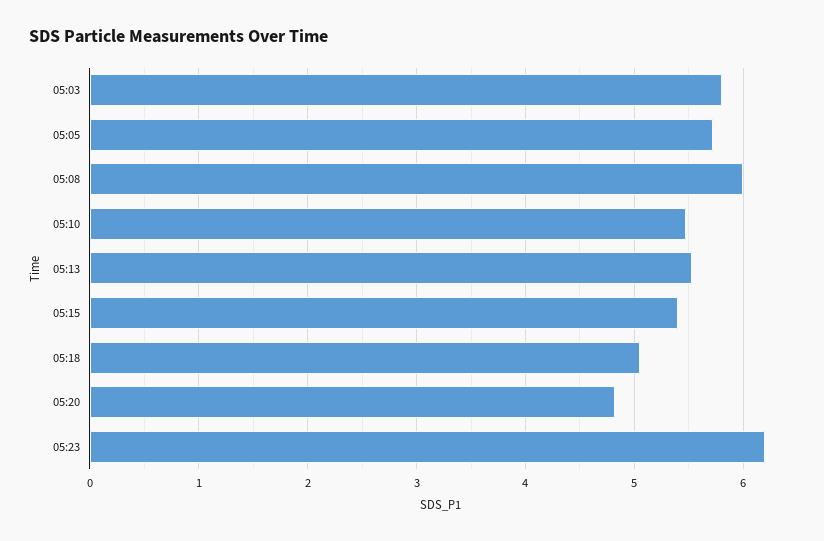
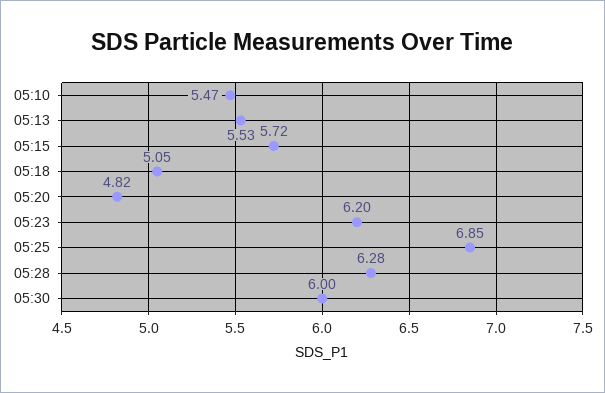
05:03: 5.8 -> none
05:05: 5.7 -> none
05:08: 6 -> none
05:15: 5.4 -> 5.72
05:25: none -> 6.85
05:28: none -> 6.28
05:30: none -> 6

